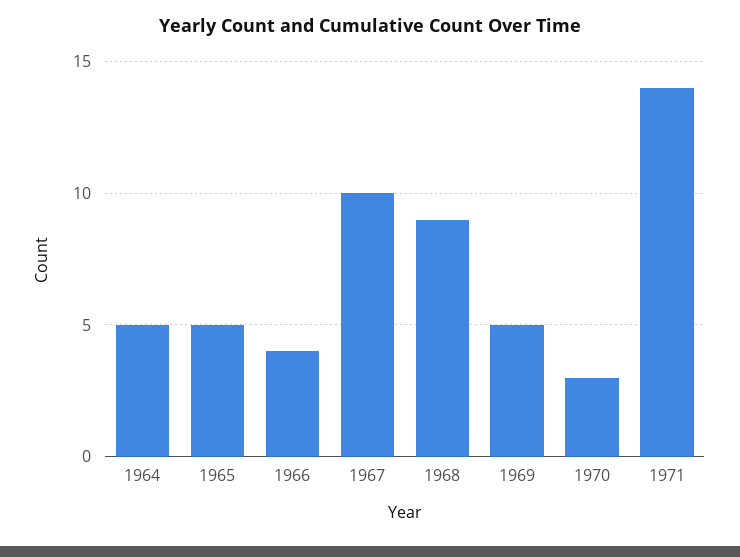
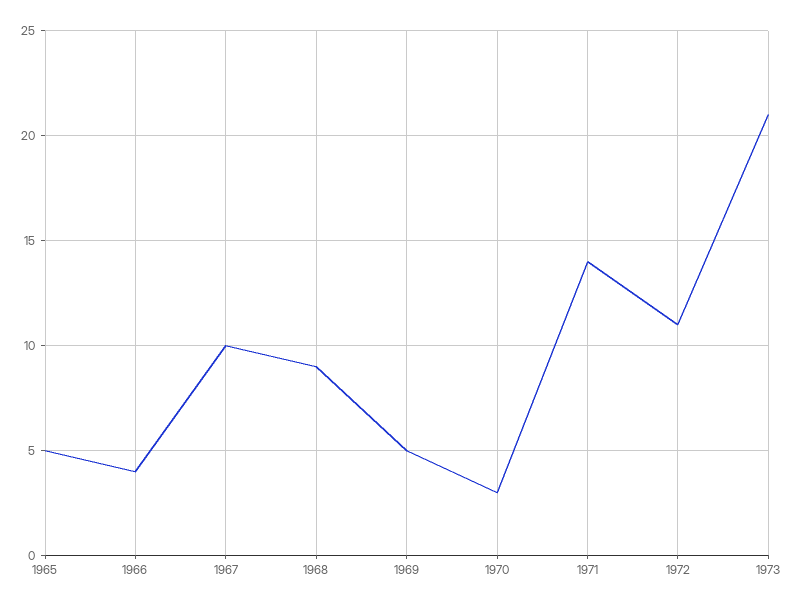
1964: 5 -> none
1972: none -> 11
1973: none -> 21

